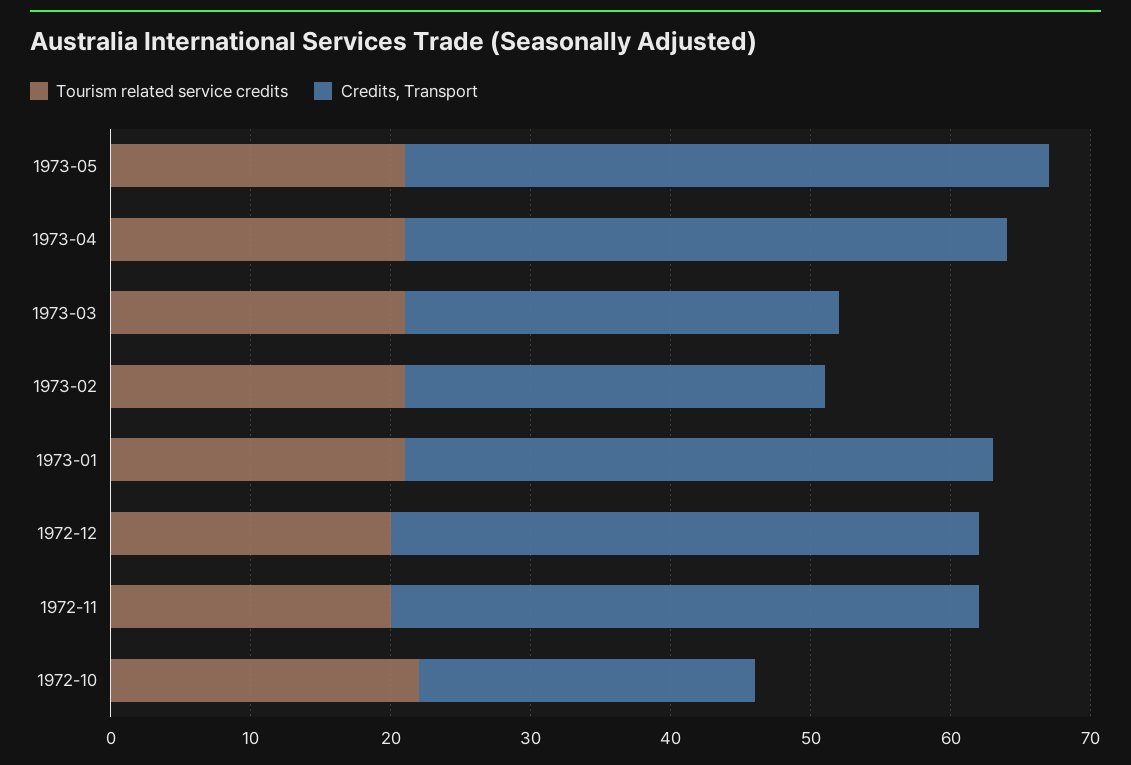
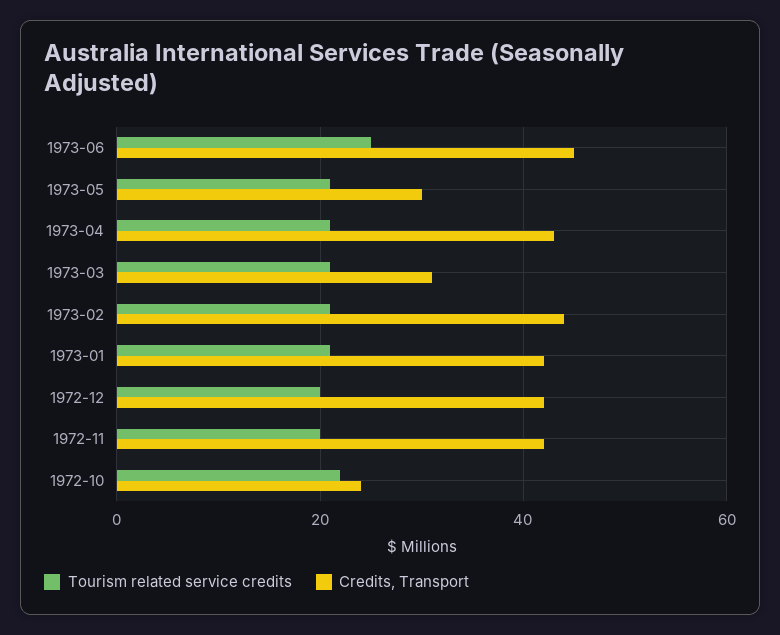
Credits, Transport, 1973-05: 46 -> 30
Credits, Transport, 1973-02: 30 -> 45
Tourism related service credits, 1973-06: none -> 25
Credits, Transport, 1973-06: none -> 45

